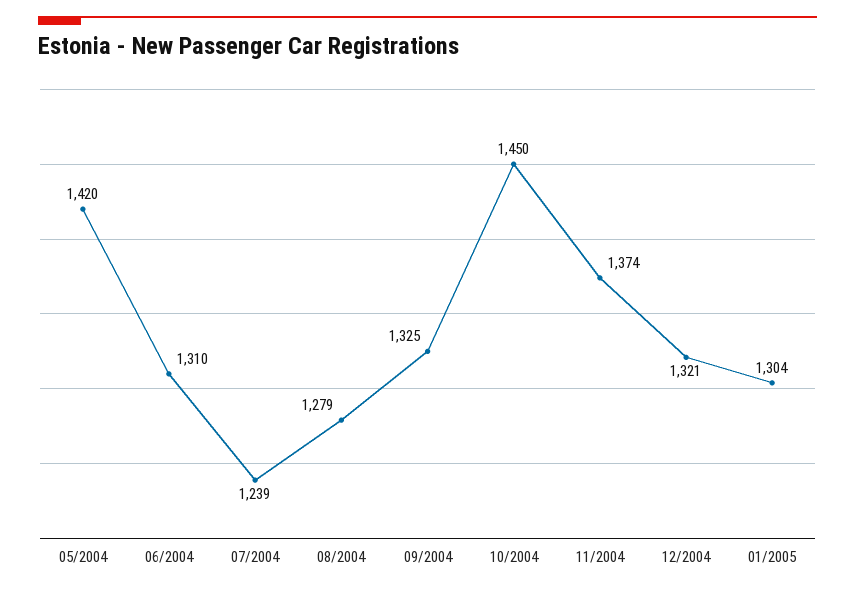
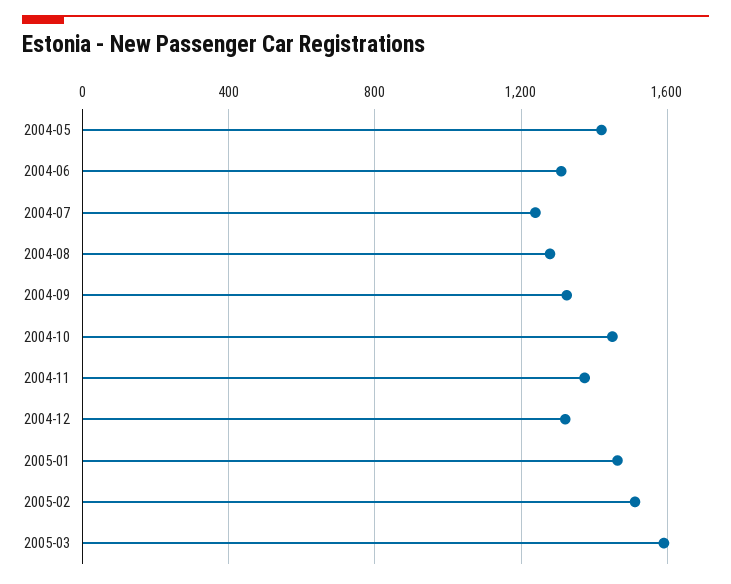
01/2005: 1304 -> 1450
2005-02: none -> 1500
2005-03: none -> 1600

